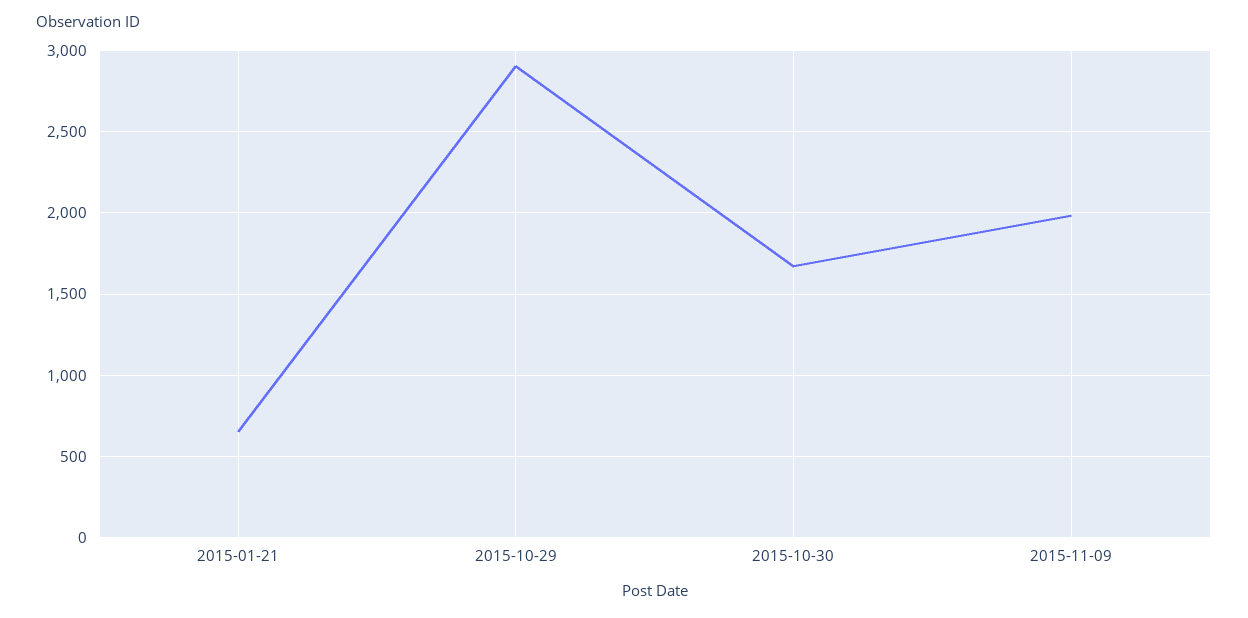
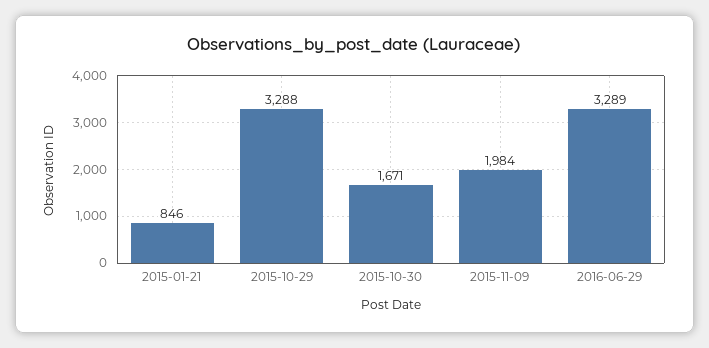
2015-01-21: 650 -> 846
2015-10-29: 2900 -> 3288
2016-06-29: none -> 3289

